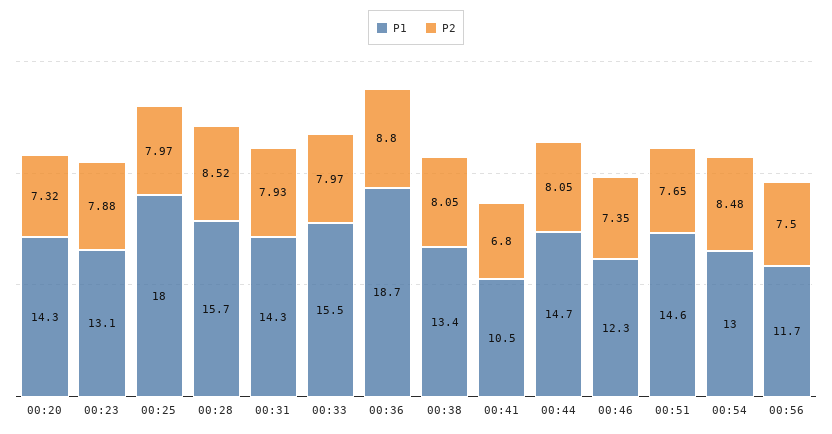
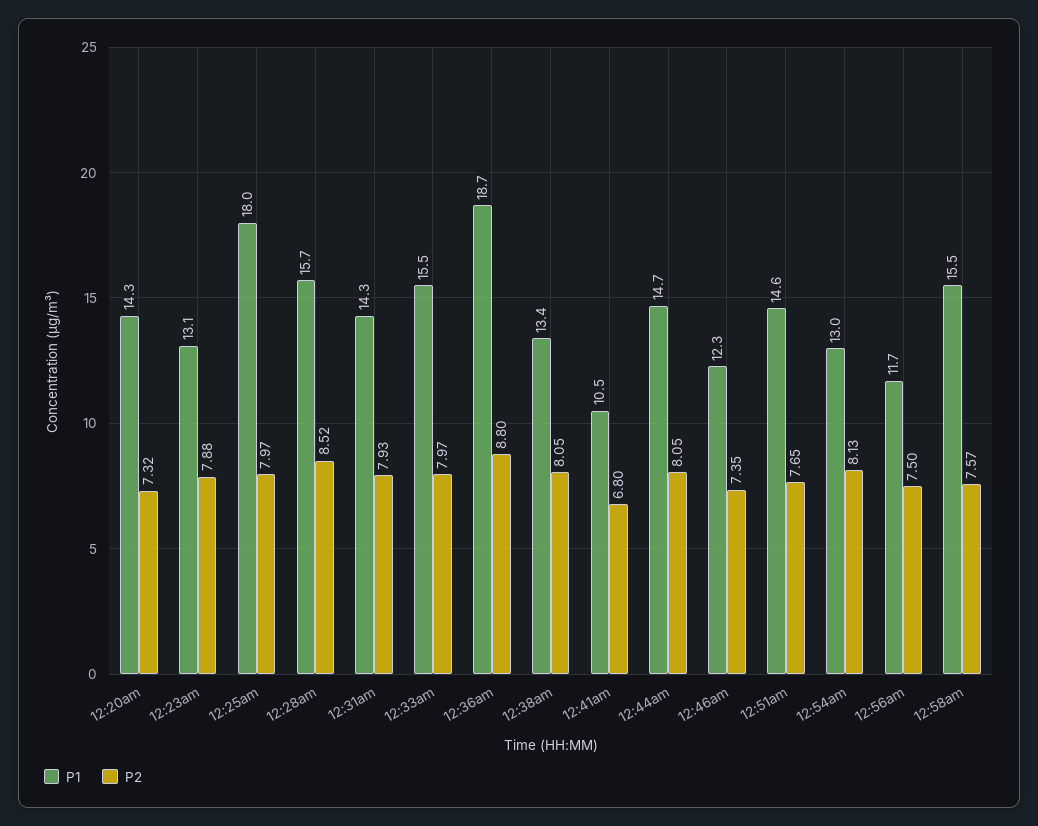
P2, 00:54: 8.48 -> 8.13
P1, 12:58am: none -> 15.5
P2, 12:58am: none -> 7.57

